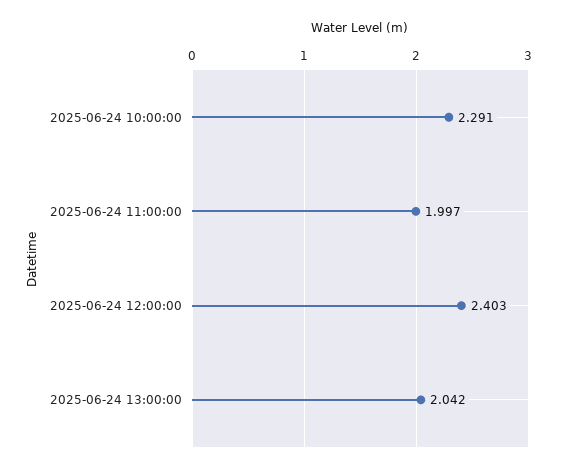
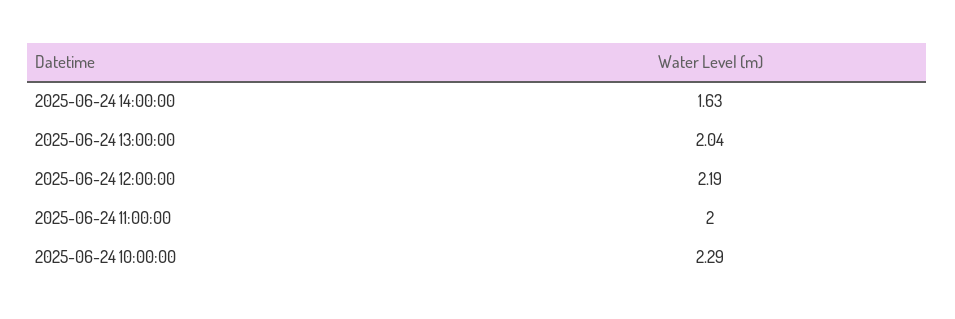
2025-06-24 12:00:00: 2.403 -> 2.19
2025-06-24 14:00:00: none -> 1.63

